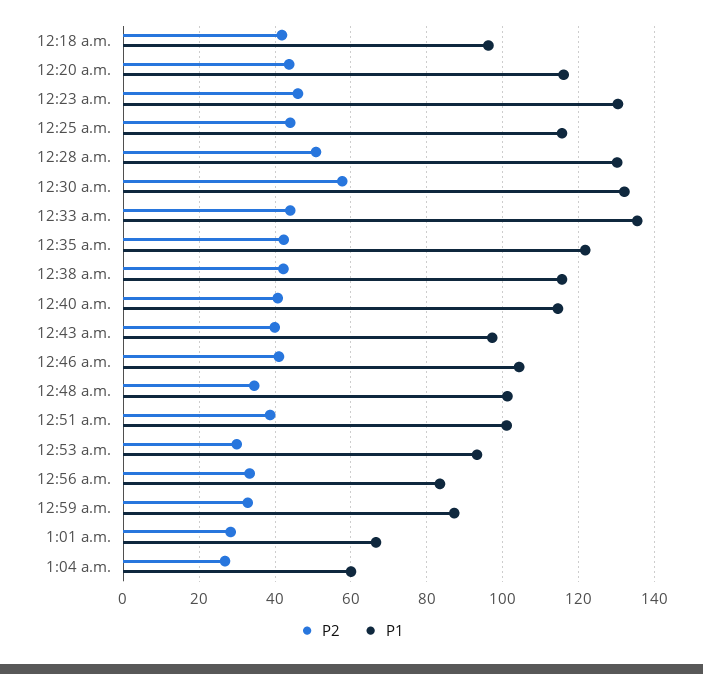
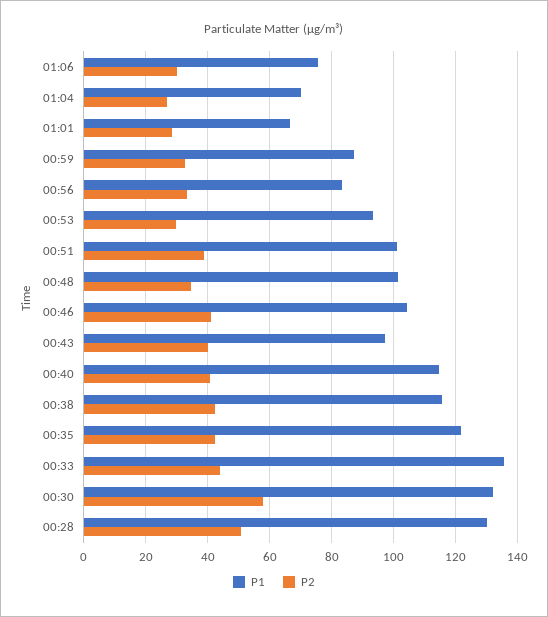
P2, 12:18 a.m.: 42 -> none
P1, 12:18 a.m.: 96 -> none
P2, 12:20 a.m.: 44 -> none
P1, 12:20 a.m.: 116 -> none
P2, 12:23 a.m.: 46 -> none
P1, 12:23 a.m.: 130 -> none
P2, 12:25 a.m.: 44 -> none
P1, 12:25 a.m.: 116 -> none
P1, 1:04 a.m.: 60 -> 70
P1, 01:06: none -> 76
P2, 01:06: none -> 30

